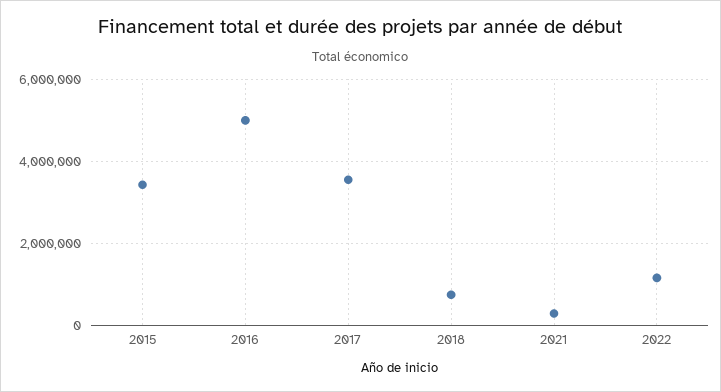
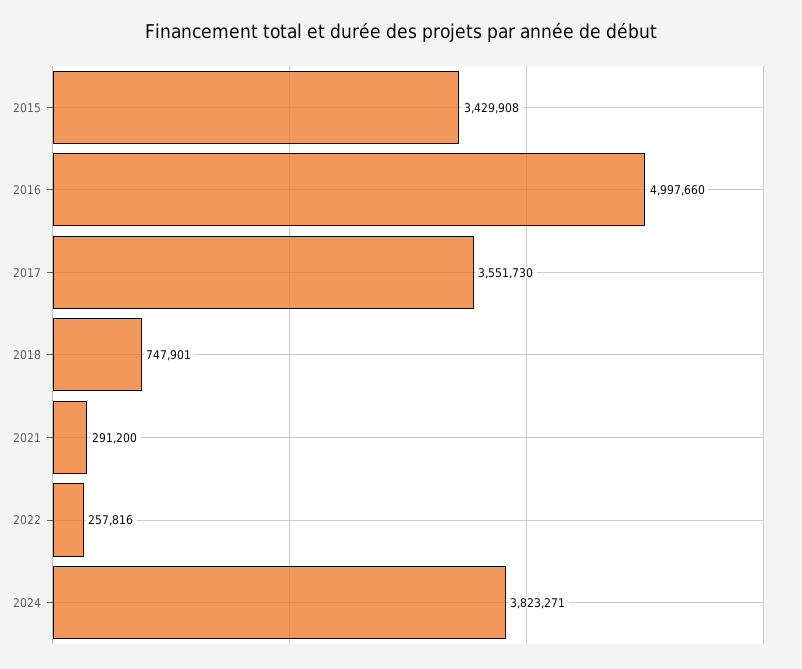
2022: 1200000 -> 257816
2024: none -> 3823271

